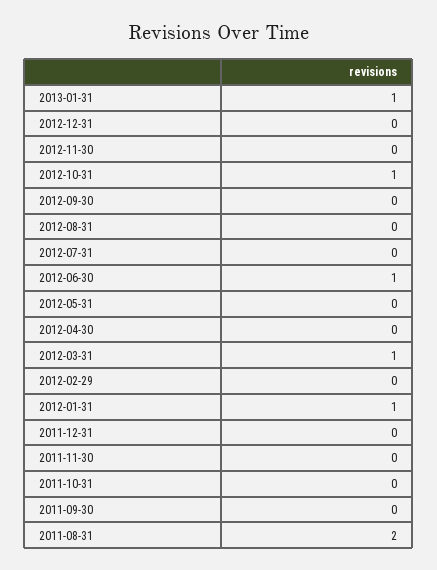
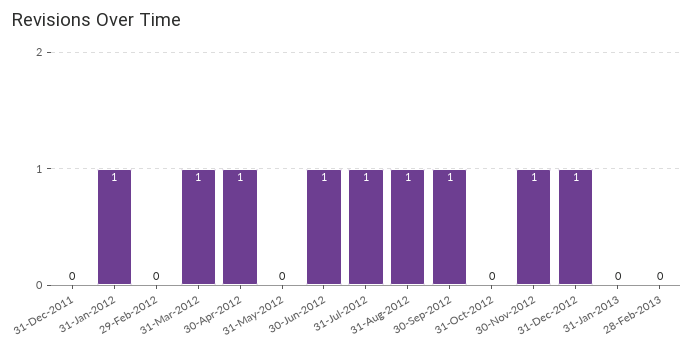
2013-01-31: 1 -> 0
2012-12-31: 0 -> 1
2012-11-30: 0 -> 1
2012-10-31: 1 -> 0
2012-09-30: 0 -> 1
2012-08-31: 0 -> 1
2012-07-31: 0 -> 1
2012-04-30: 0 -> 1
2011-11-30: 0 -> none
2011-10-31: 0 -> none
2011-09-30: 0 -> none
2011-08-31: 2 -> none
28-Feb-2013: none -> 0

